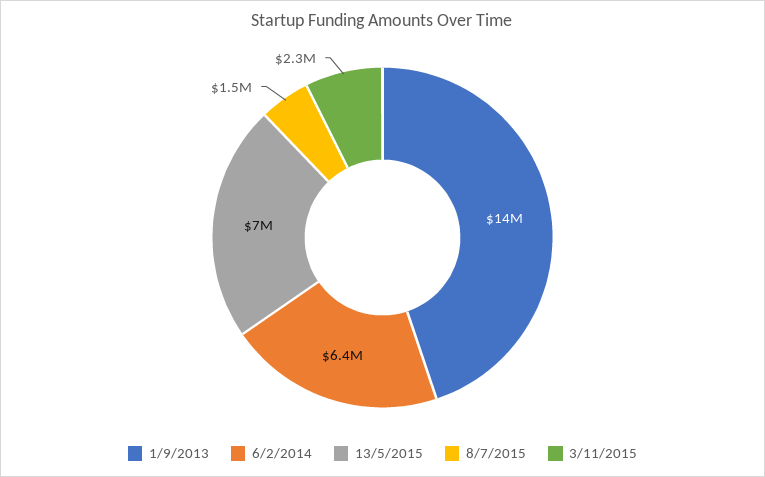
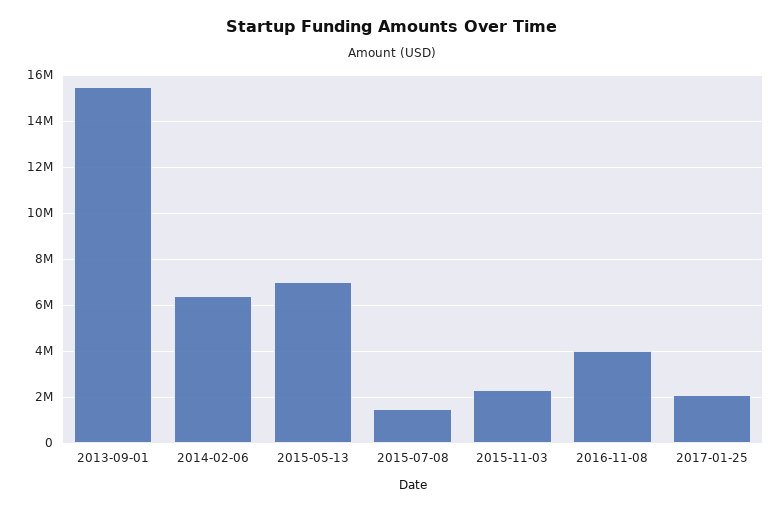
1/9/2013: 14000000 -> 15500000
2016-11-08: none -> 4000000
2017-01-25: none -> 2000000

